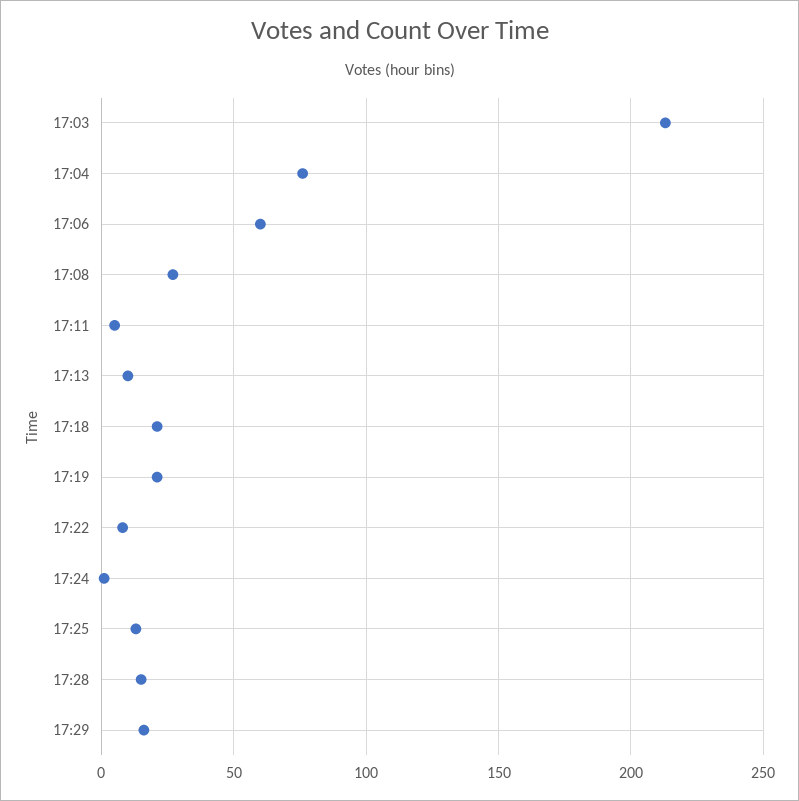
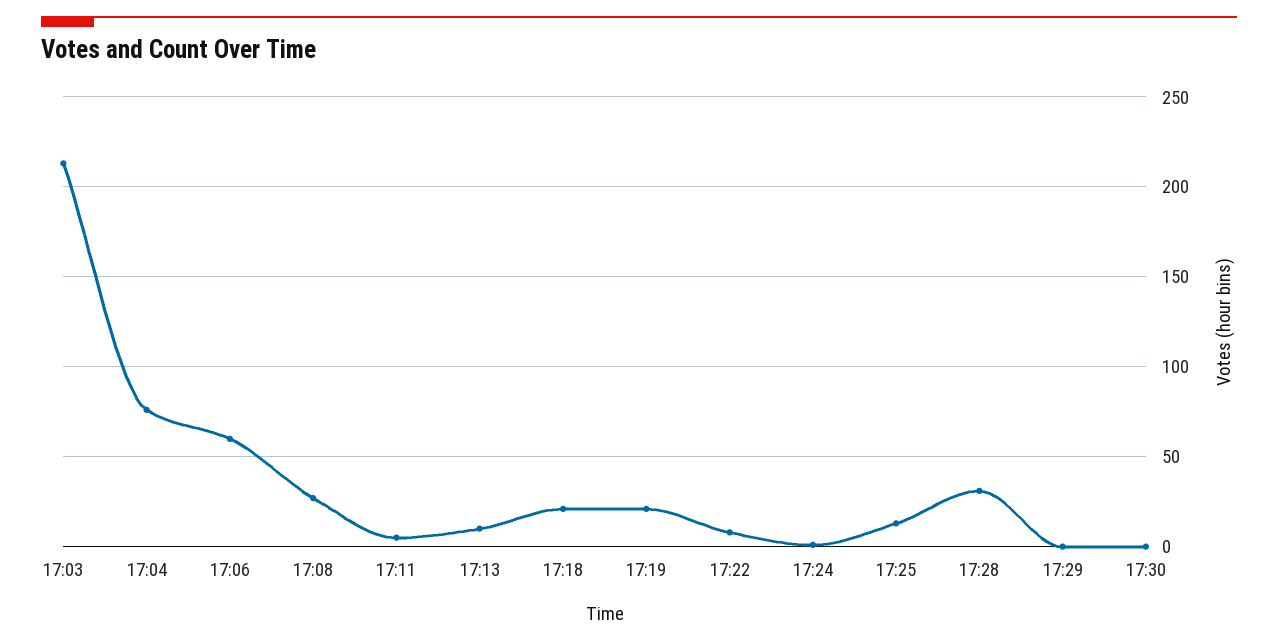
17:28: 15 -> 30
17:29: 15 -> 0
17:30: none -> 0

